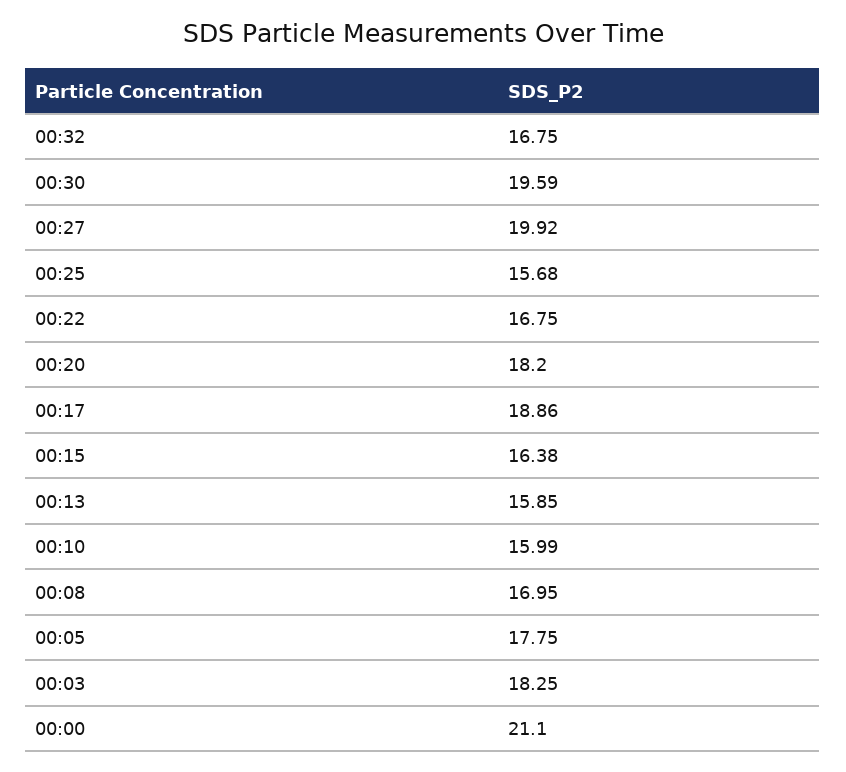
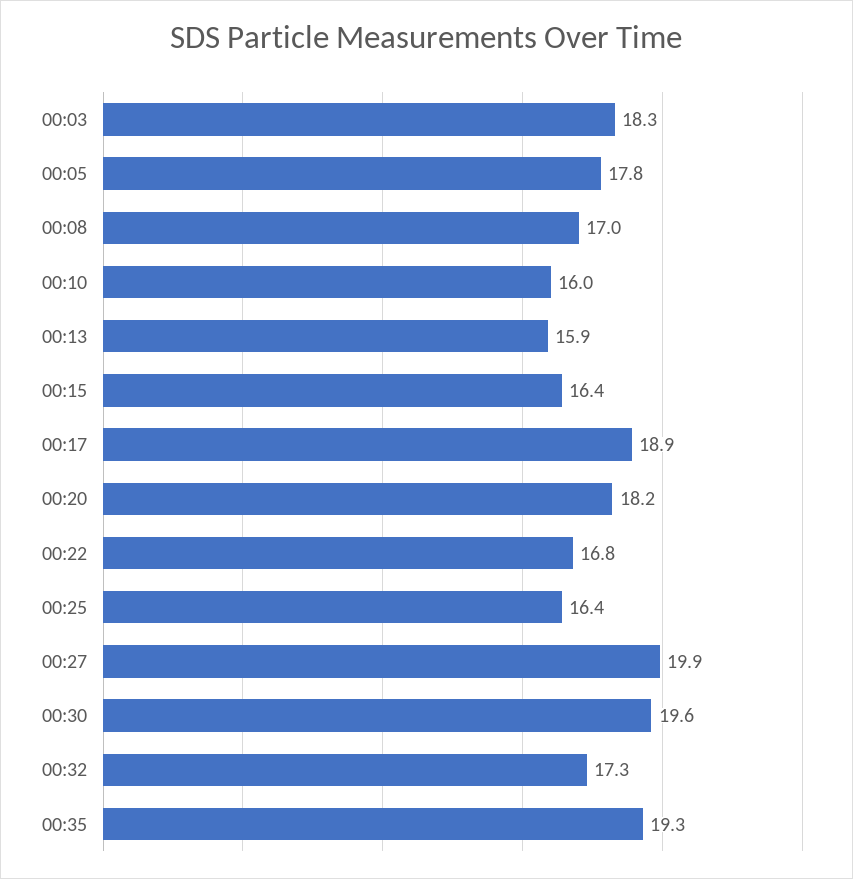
00:32: 16.75 -> 17.3
00:25: 15.68 -> 16.4
00:00: 21.1 -> none
00:35: none -> 19.3

